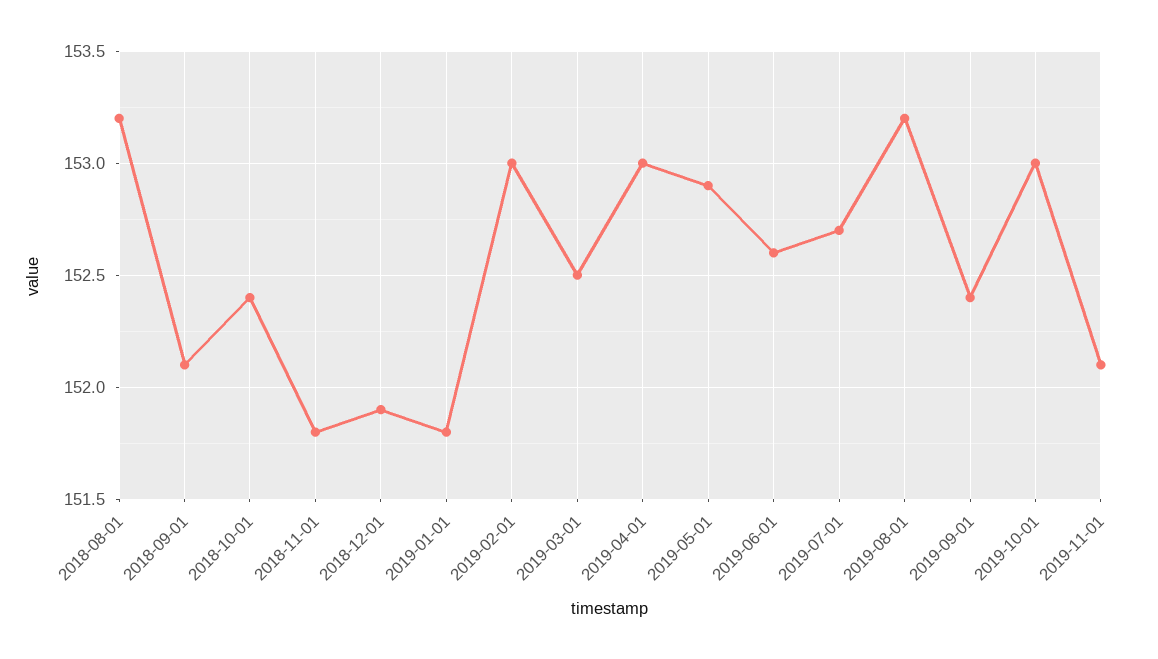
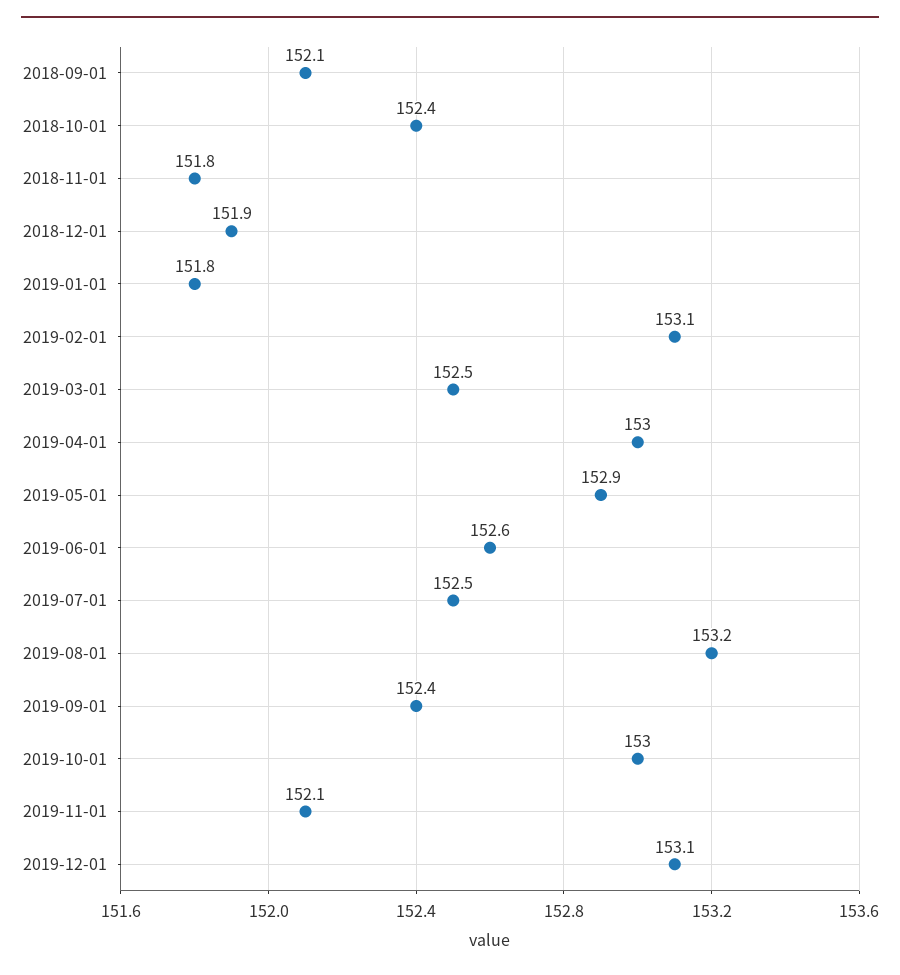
2018-08-01: 153.2 -> none
2019-02-01: 153 -> 153.1
2019-07-01: 152.7 -> 152.5
2019-12-01: none -> 153.1

